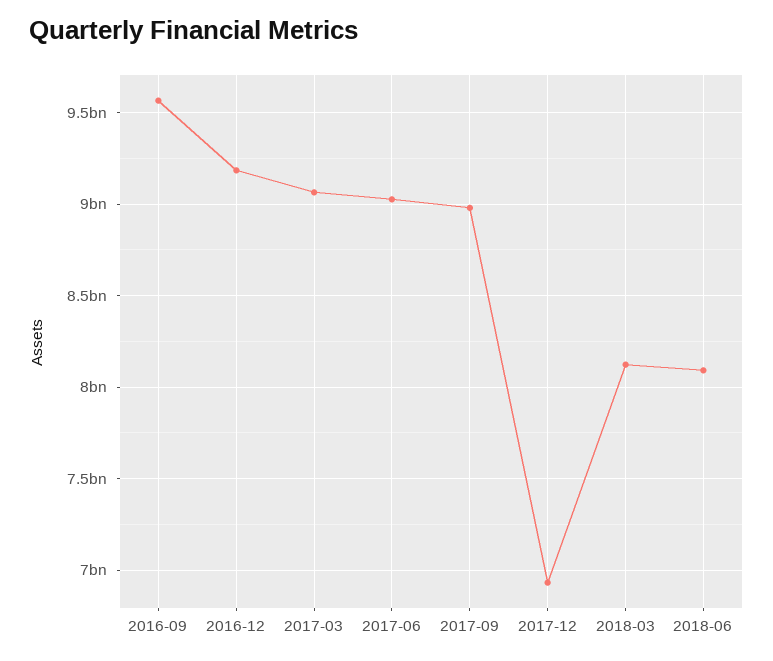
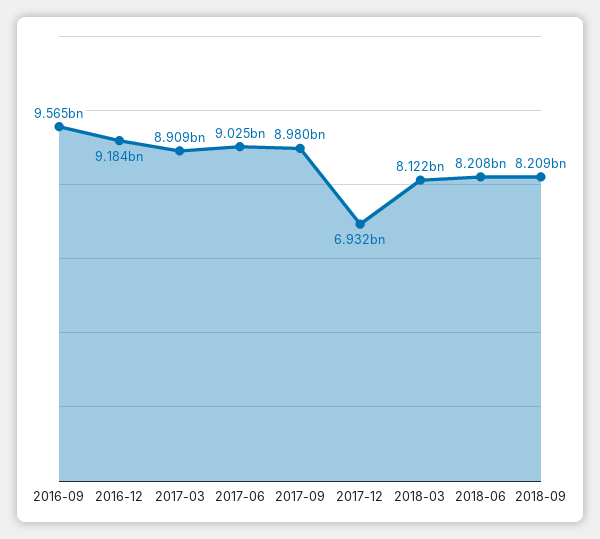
2017-03: 9050000000 -> 8909000000
2018-06: 8100000000 -> 8208000000
2018-09: none -> 8209000000

